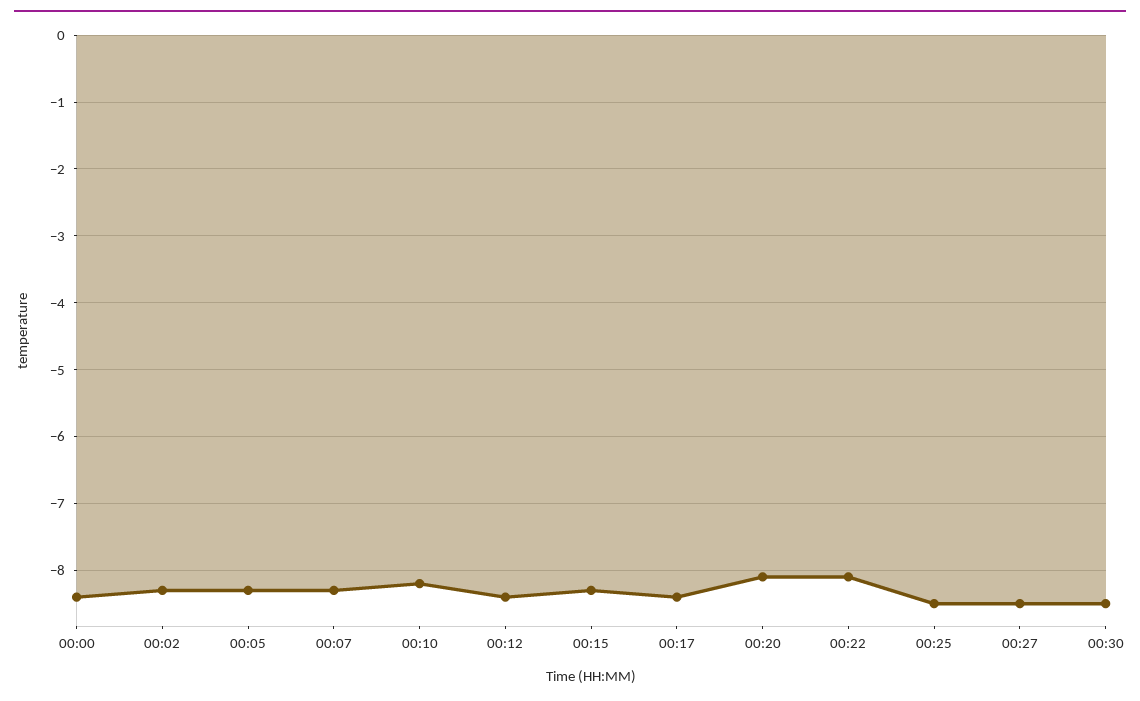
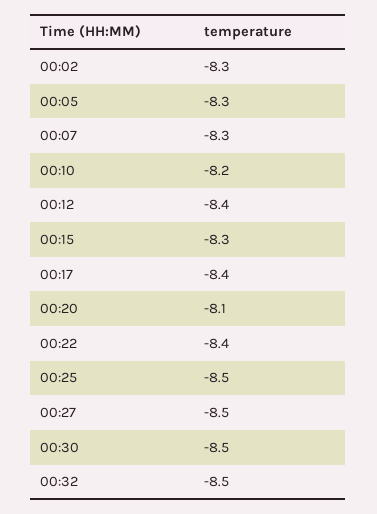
00:00: -8.4 -> none
00:22: -8.1 -> -8.4
00:32: none -> -8.5

